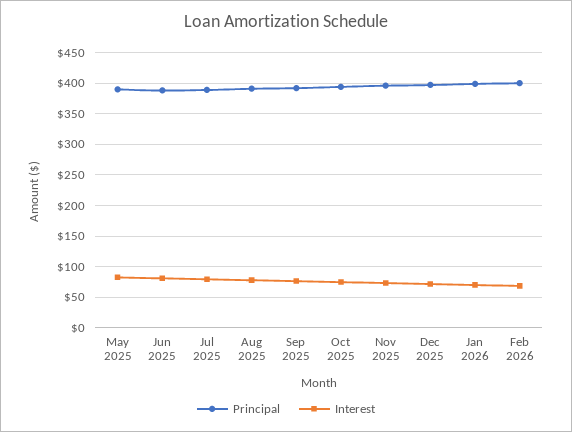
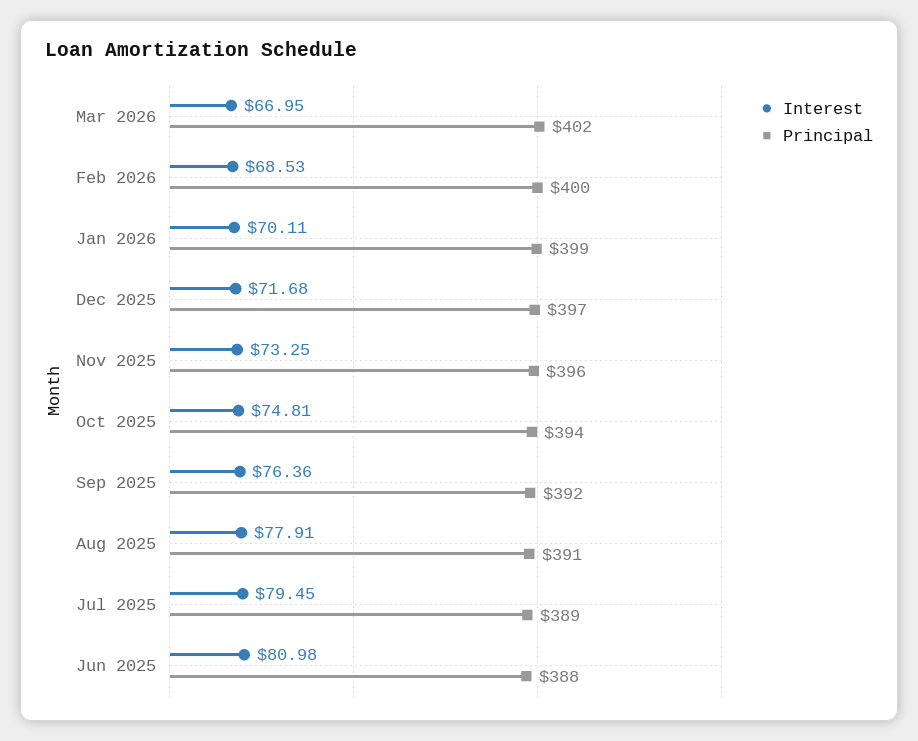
Principal, May 2025: 390 -> none
Interest, May 2025: 80 -> none
Interest, Mar 2026: none -> 66.95
Principal, Mar 2026: none -> 402

